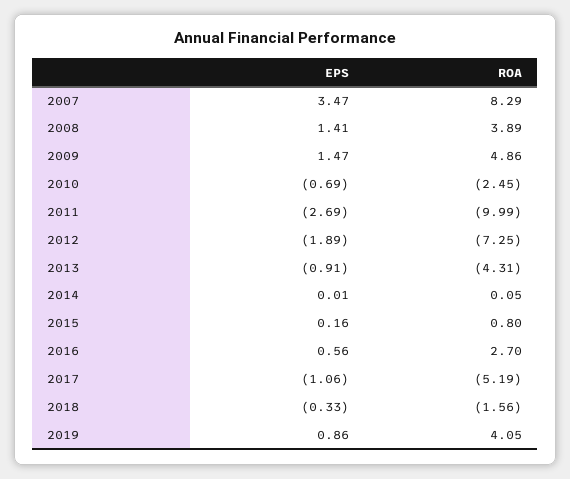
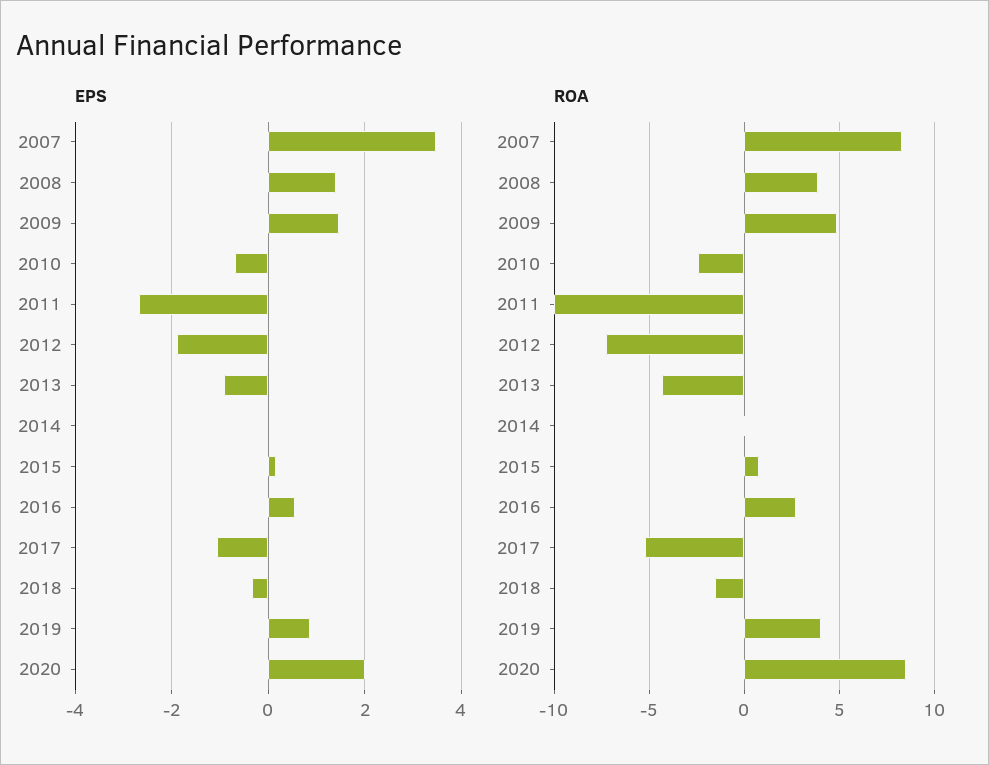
EPS, 2020: none -> 2
ROA, 2020: none -> 8.5

